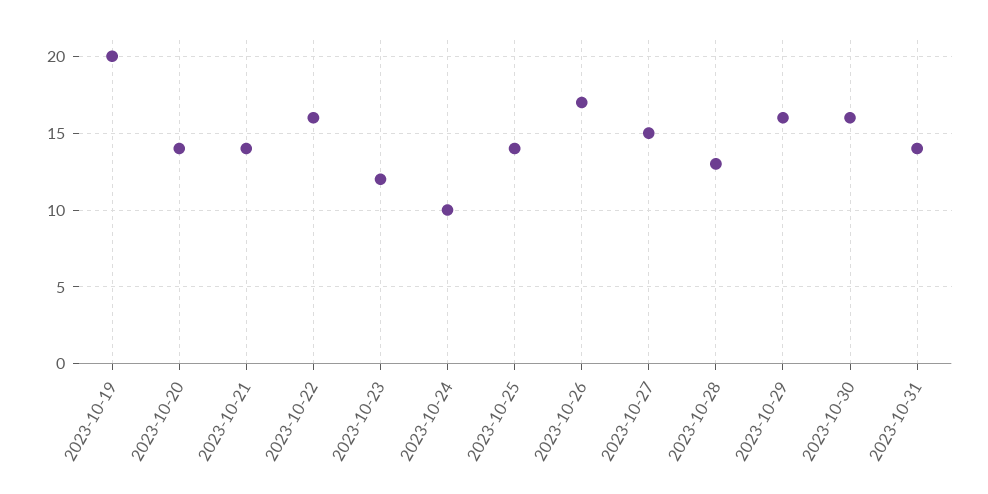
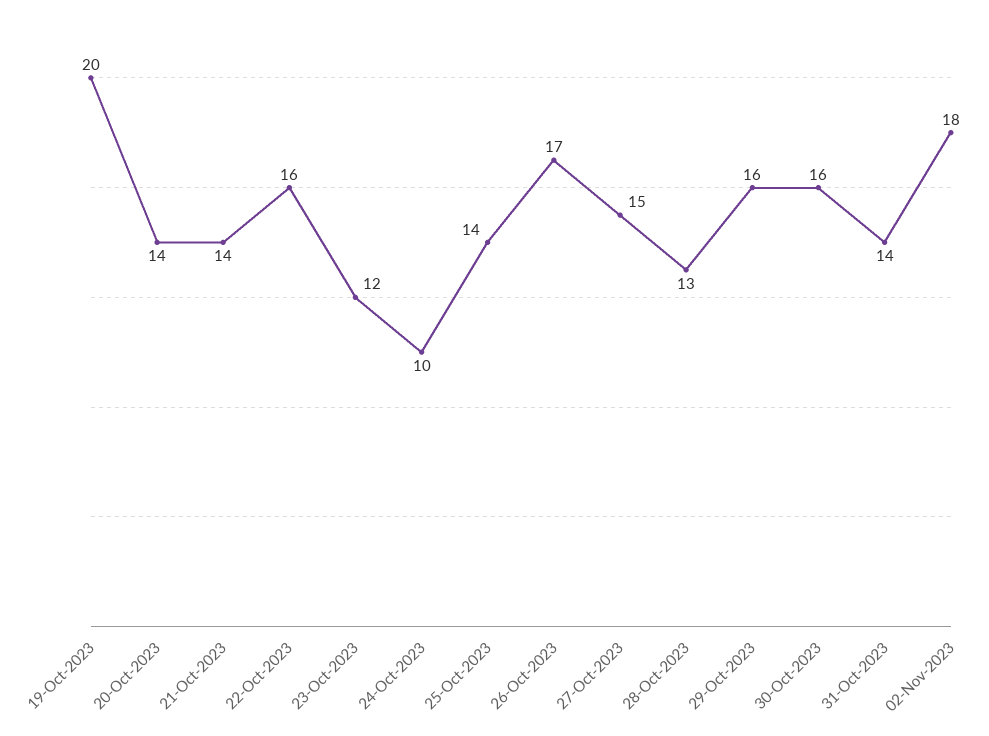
02-Nov-2023: none -> 18

